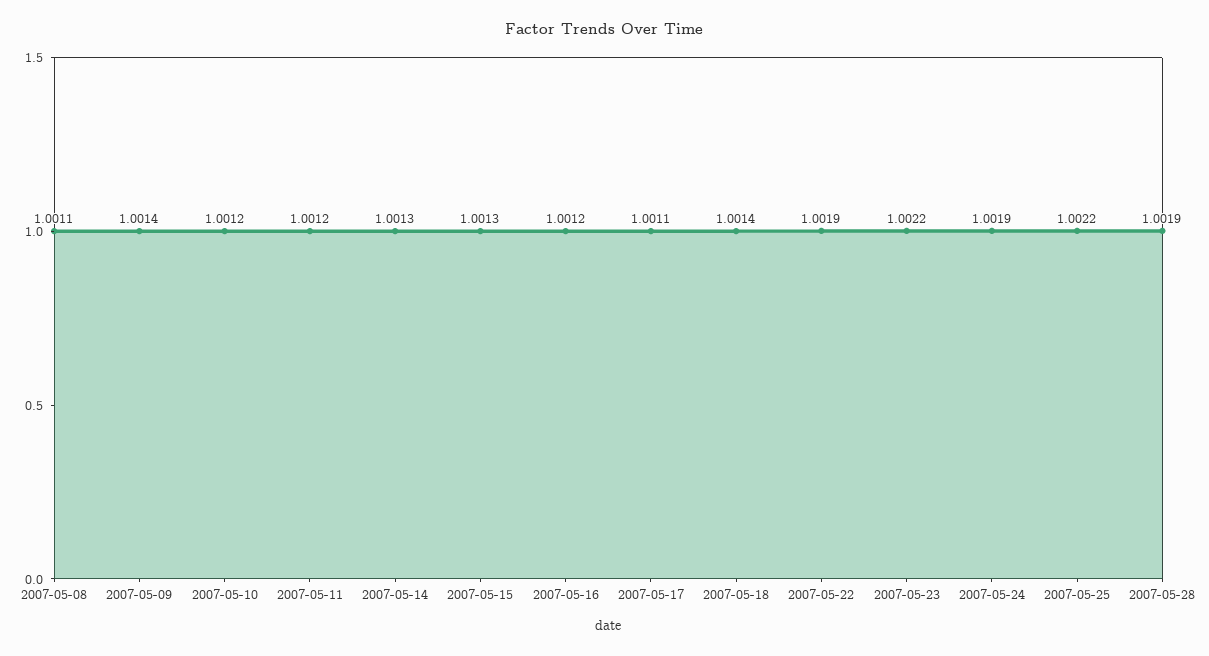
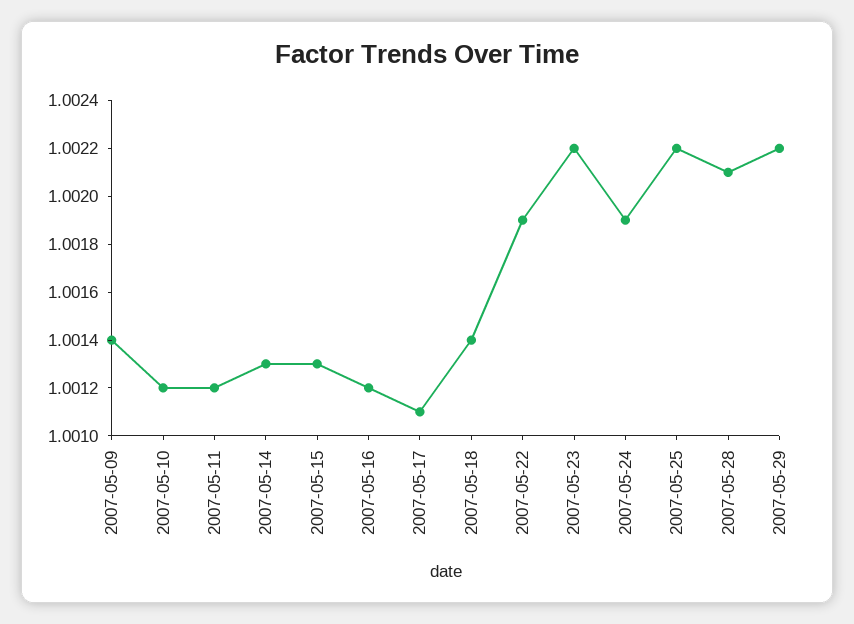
2007-05-08: 1.0011 -> none
2007-05-28: 1.0019 -> 1.0021
2007-05-29: none -> 1.0022

